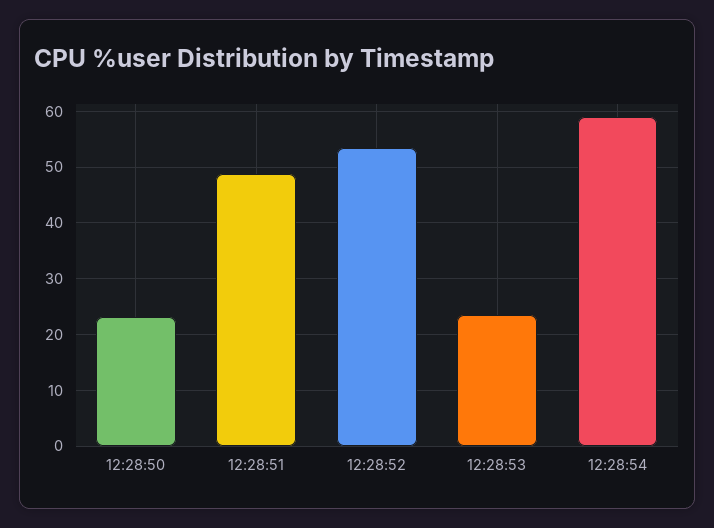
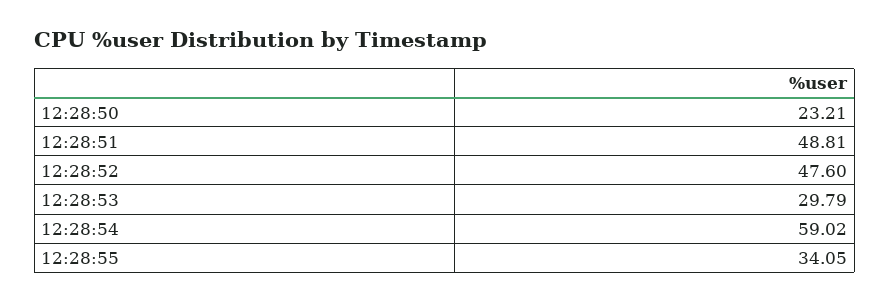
12:28:52: 54 -> 47.6
12:28:53: 24 -> 29.79
12:28:55: none -> 34.05

